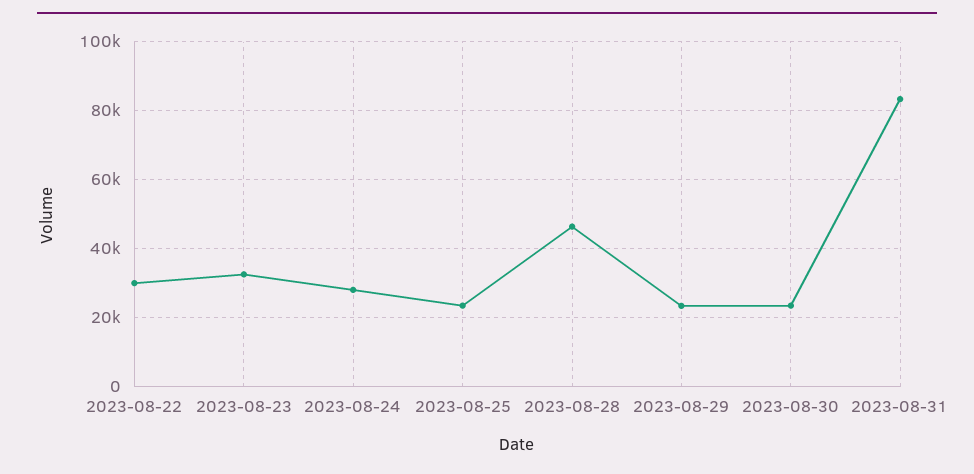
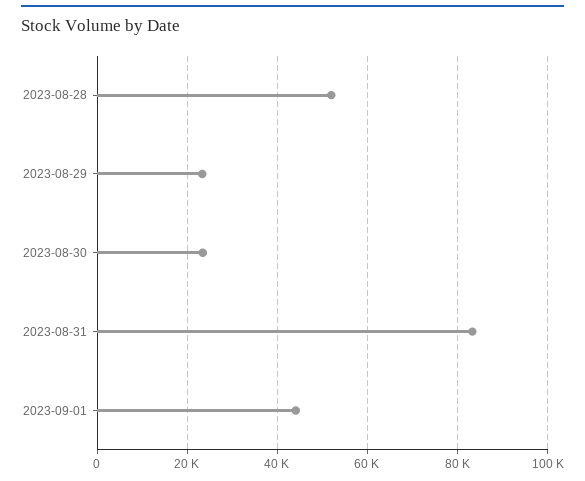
2023-08-22: 30000 -> none
2023-08-23: 32000 -> none
2023-08-24: 28000 -> none
2023-08-25: 24000 -> none
2023-08-28: 46000 -> 52000
2023-09-01: none -> 44000

